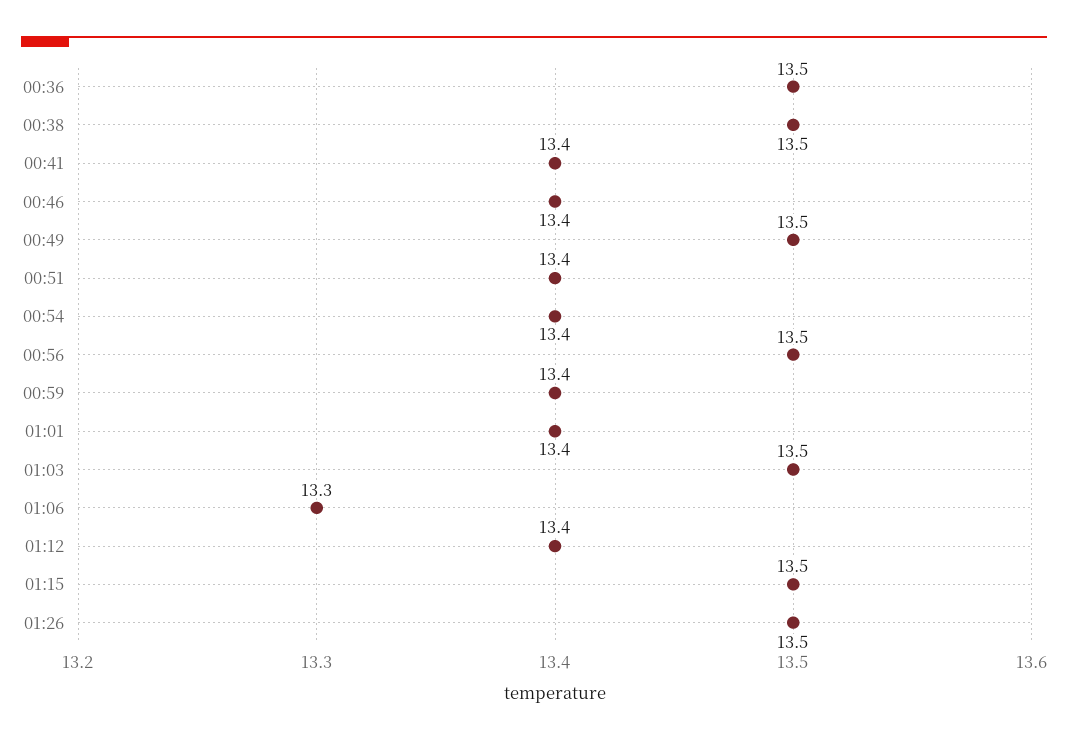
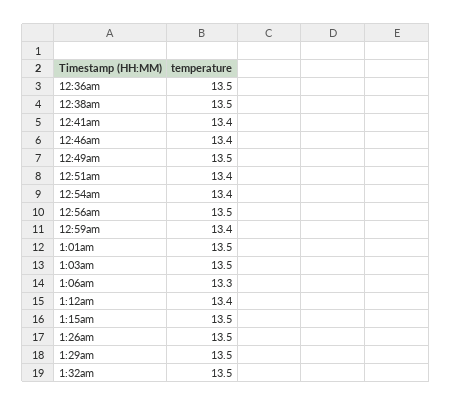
01:01: 13.4 -> 13.5
1:29am: none -> 13.5
1:32am: none -> 13.5

